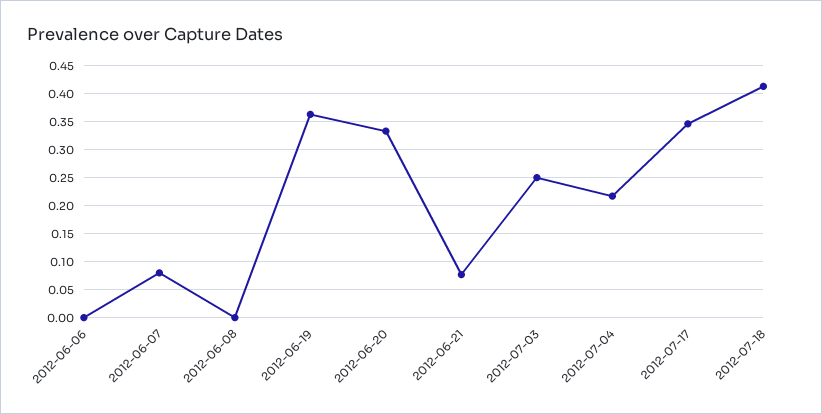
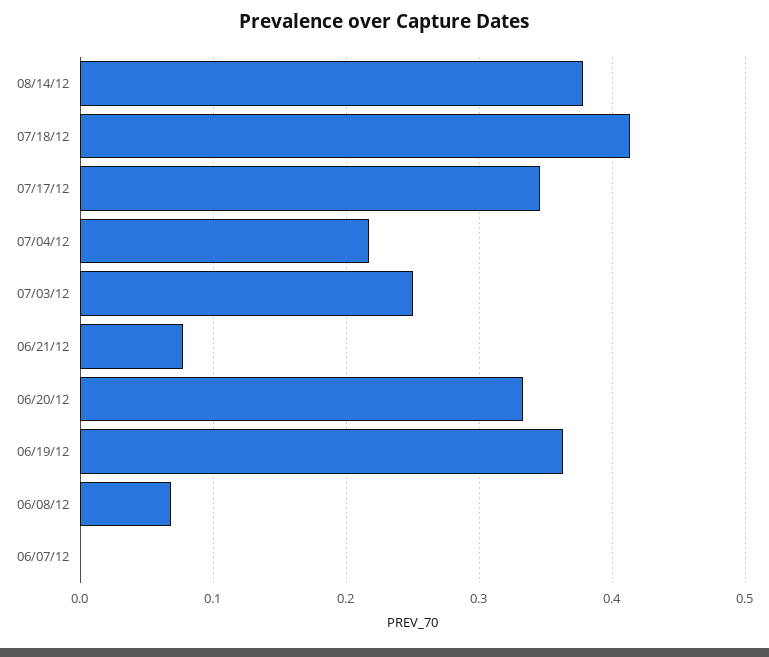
2012-06-06: 0 -> none
2012-06-07: 0.075 -> 0
2012-06-08: 0 -> 0.07
08/14/12: none -> 0.38

